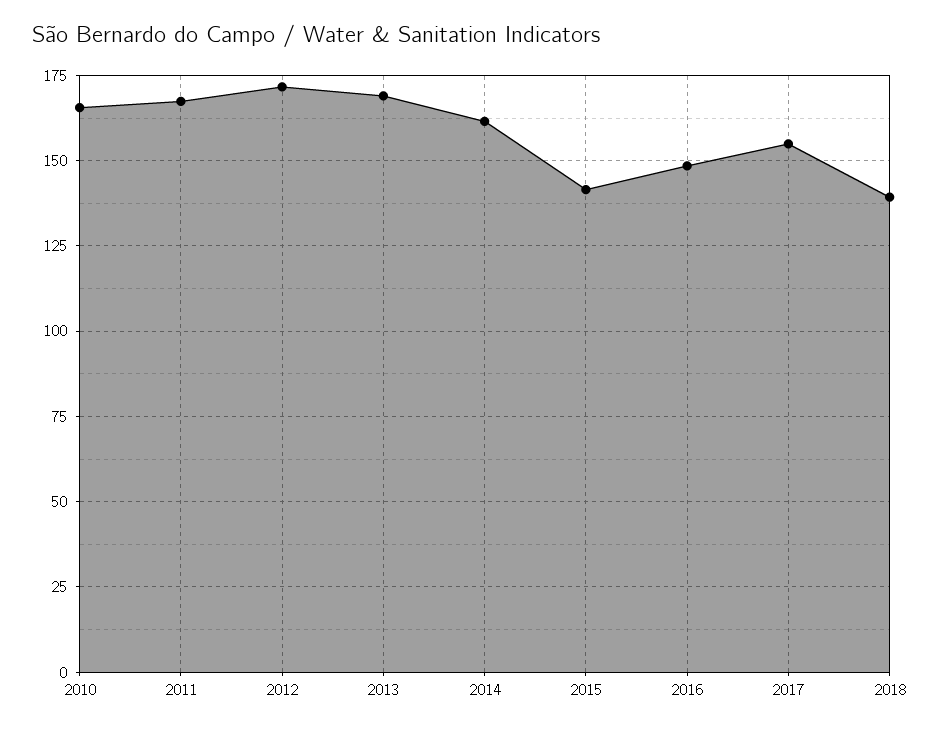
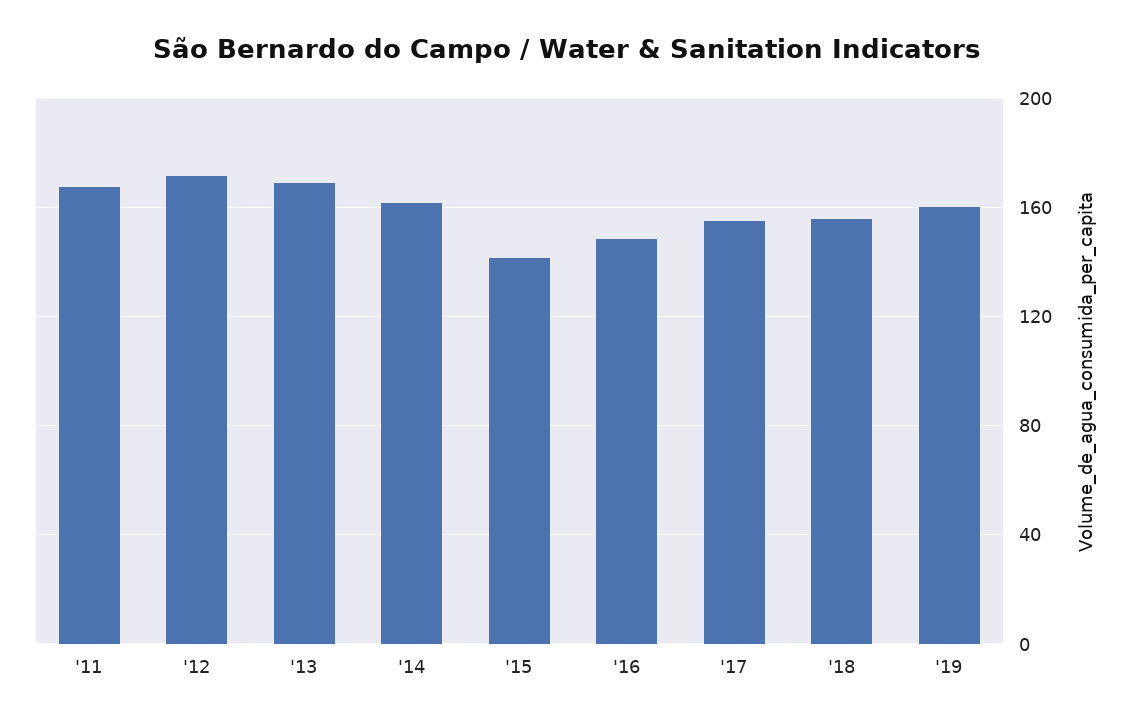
2010: 165 -> none
2018: 140 -> 155
'19: none -> 160

